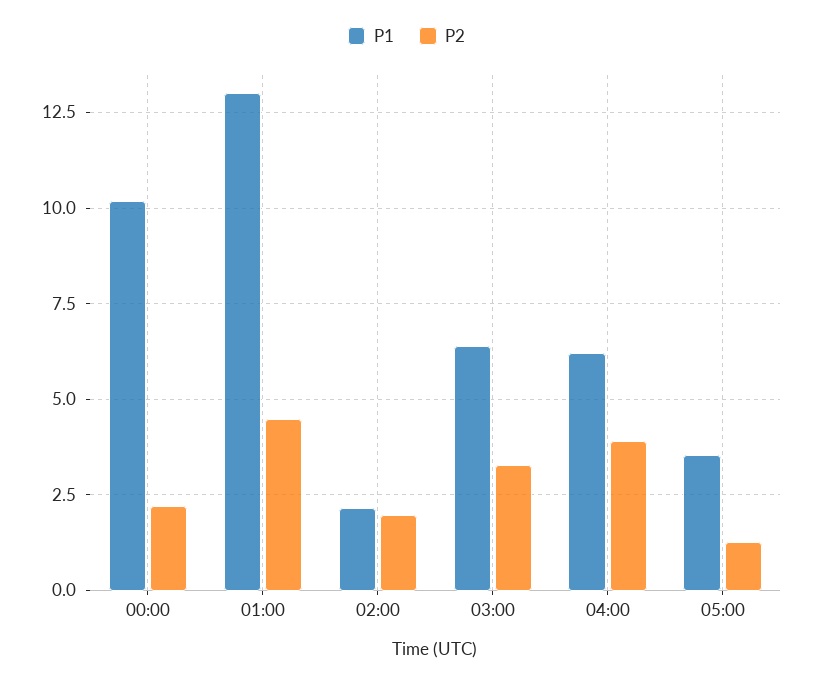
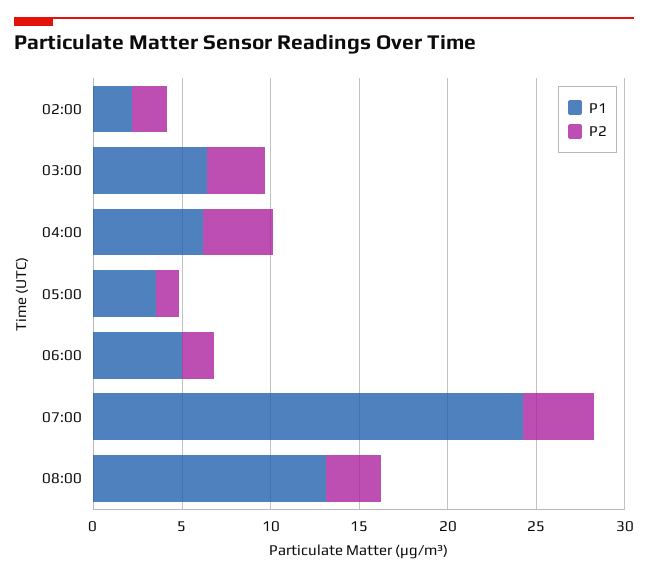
P1, 00:00: 10.25 -> none
P2, 00:00: 2.25 -> none
P1, 01:00: 13 -> none
P2, 01:00: 4.5 -> none
P1, 06:00: none -> 5
P2, 06:00: none -> 2
P1, 07:00: none -> 24
P2, 07:00: none -> 4
P1, 08:00: none -> 13
P2, 08:00: none -> 3

